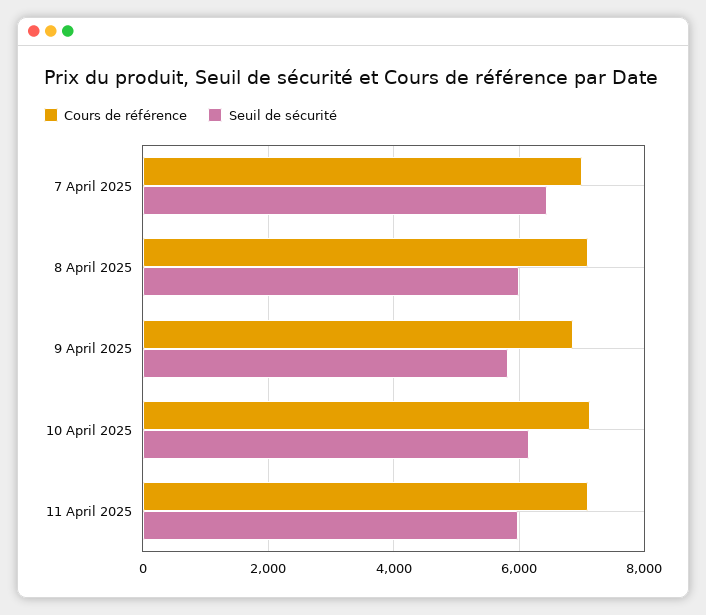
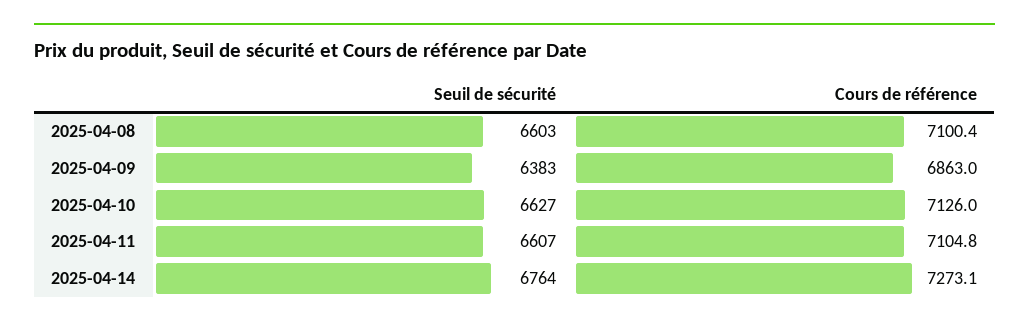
Cours de référence, 7 April 2025: 7000 -> none
Seuil de sécurité, 7 April 2025: 6400 -> none
Seuil de sécurité, 8 April 2025: 6000 -> 6603
Seuil de sécurité, 9 April 2025: 5800 -> 6383
Seuil de sécurité, 10 April 2025: 6200 -> 6627
Seuil de sécurité, 11 April 2025: 6000 -> 6607
Seuil de sécurité, 2025-04-14: none -> 6764
Cours de référence, 2025-04-14: none -> 7273.1

